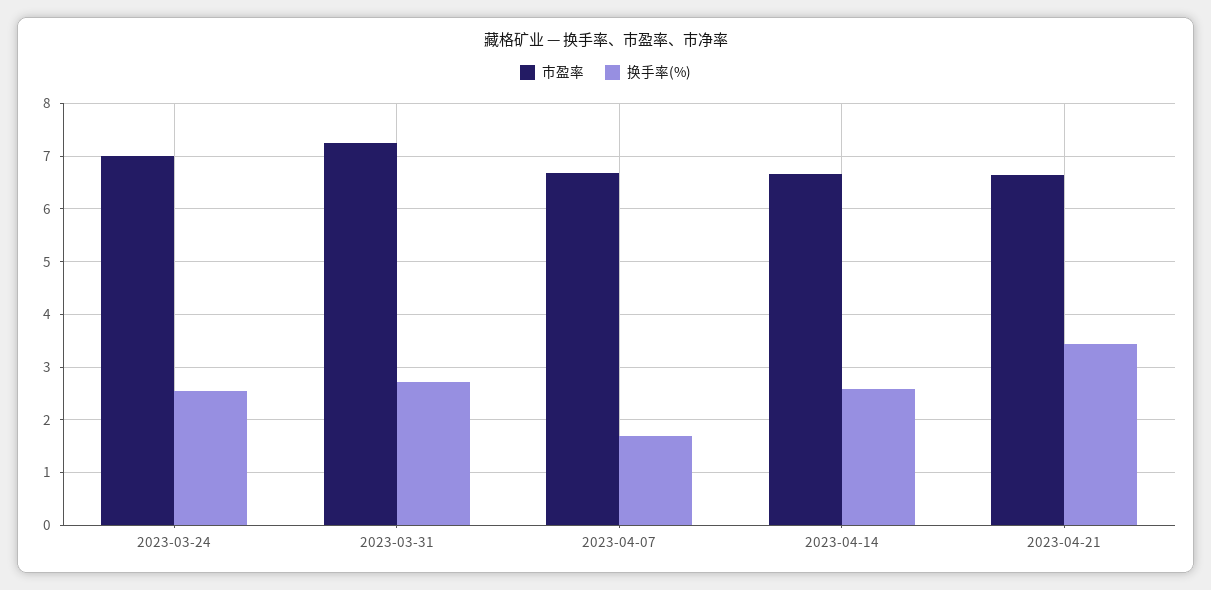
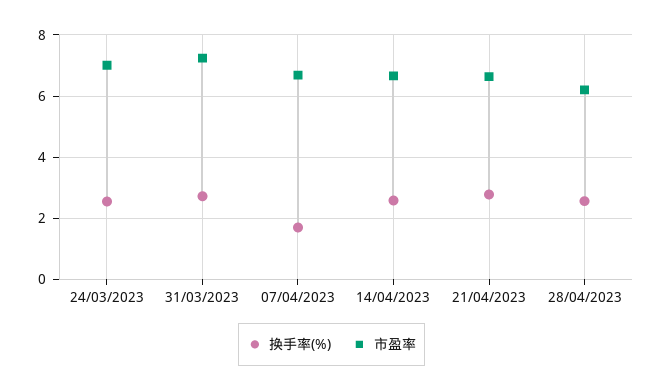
换手率(%), 2023-04-21: 3.4 -> 2.8
换手率(%), 28/04/2023: none -> 2.6
市盈率, 28/04/2023: none -> 6.2

